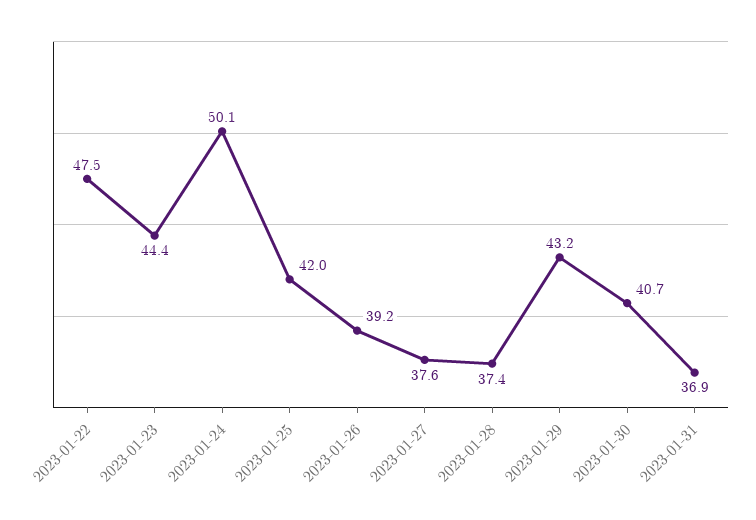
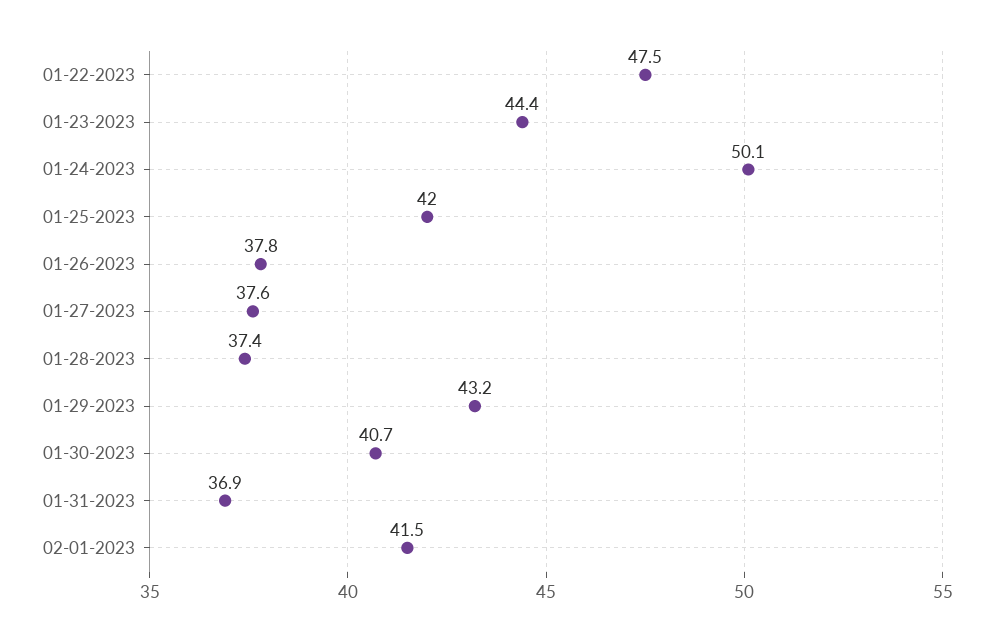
2023-01-26: 39.2 -> 37.8
02-01-2023: none -> 41.5

